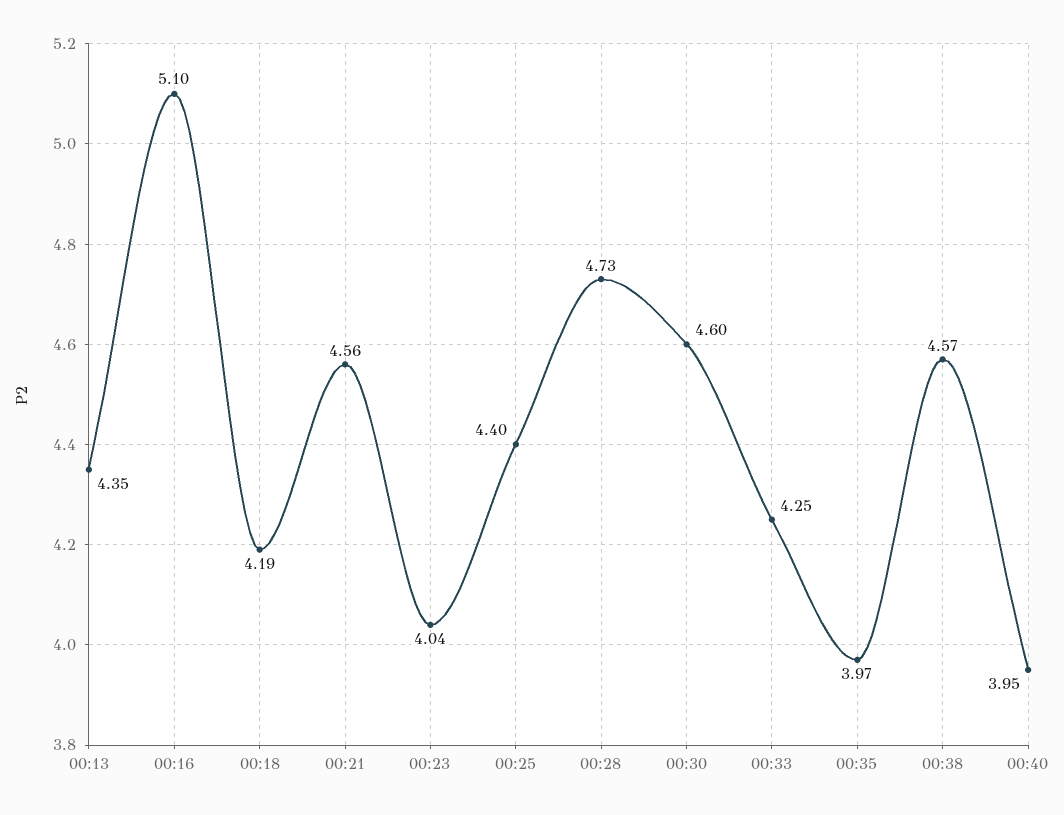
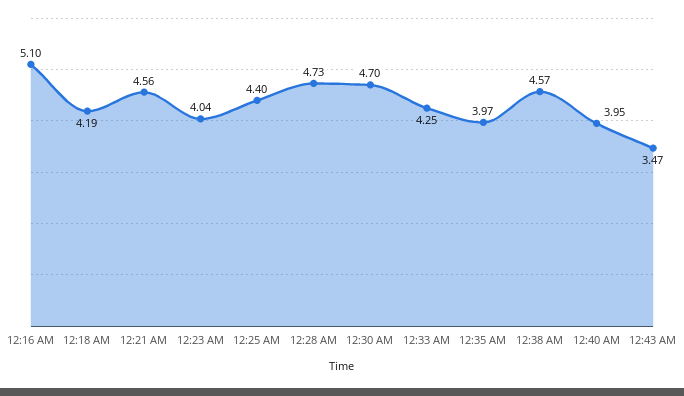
00:13: 4.35 -> none
00:30: 4.6 -> 4.7
12:43 AM: none -> 3.47

